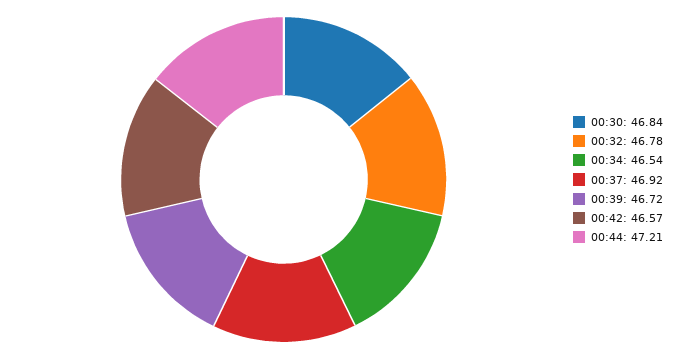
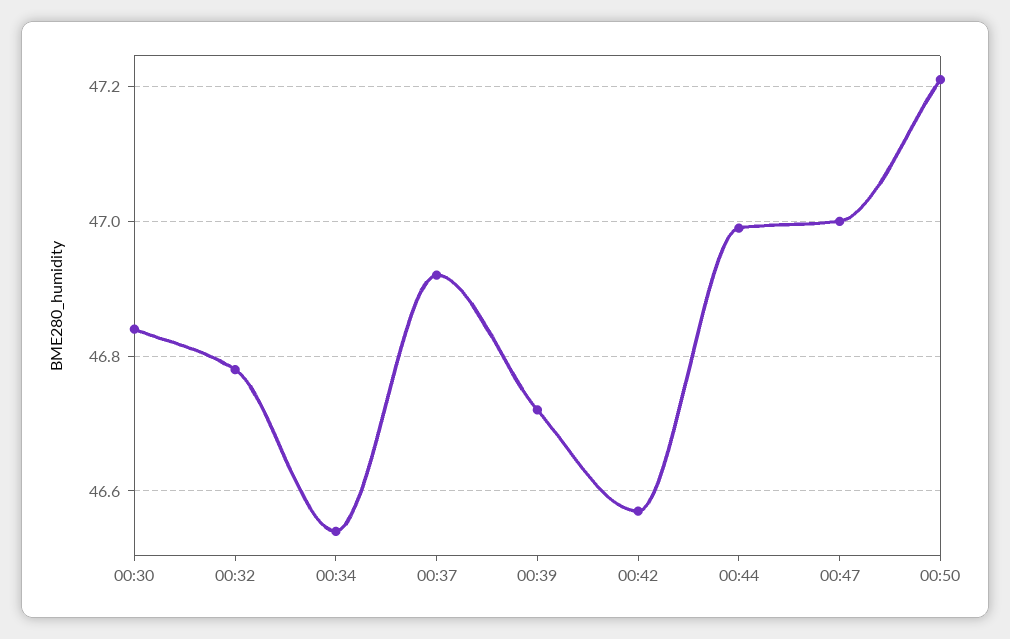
00:44: 47.21 -> 47
00:47: none -> 47
00:50: none -> 47.2

